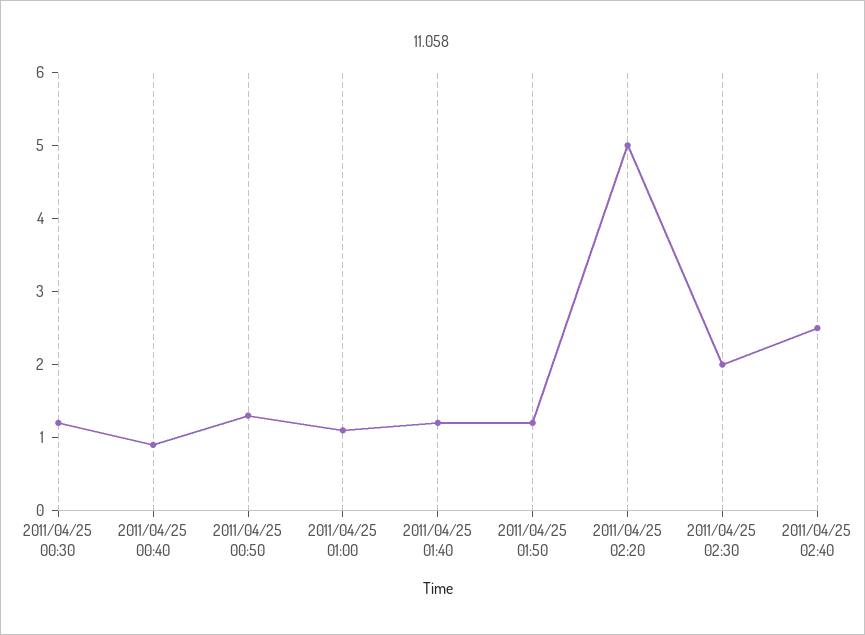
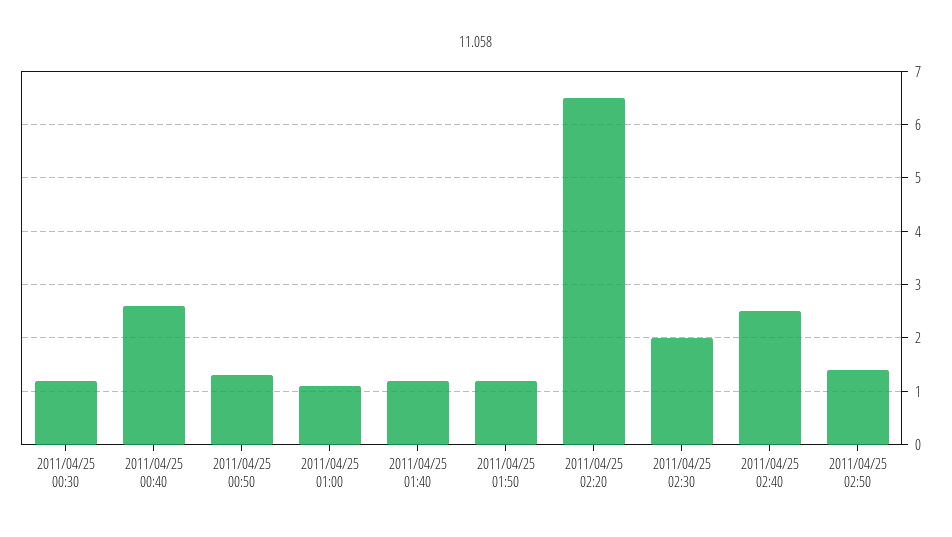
2011/04/25 00:40: 1 -> 2.5
2011/04/25 02:20: 5 -> 6.5
2011/04/25 02:50: none -> 1.5

